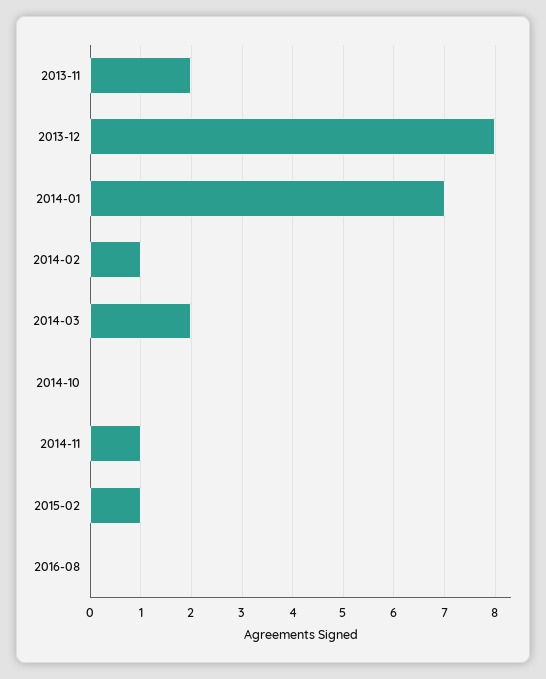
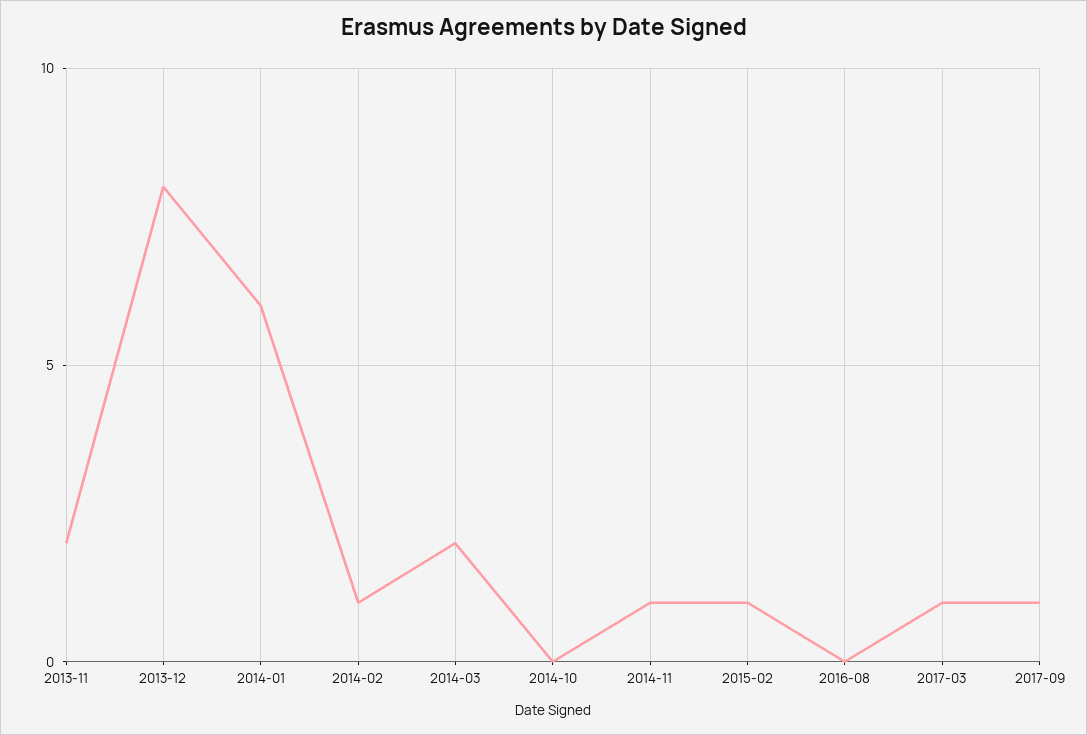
2014-01: 7 -> 6
2017-03: none -> 1
2017-09: none -> 1

